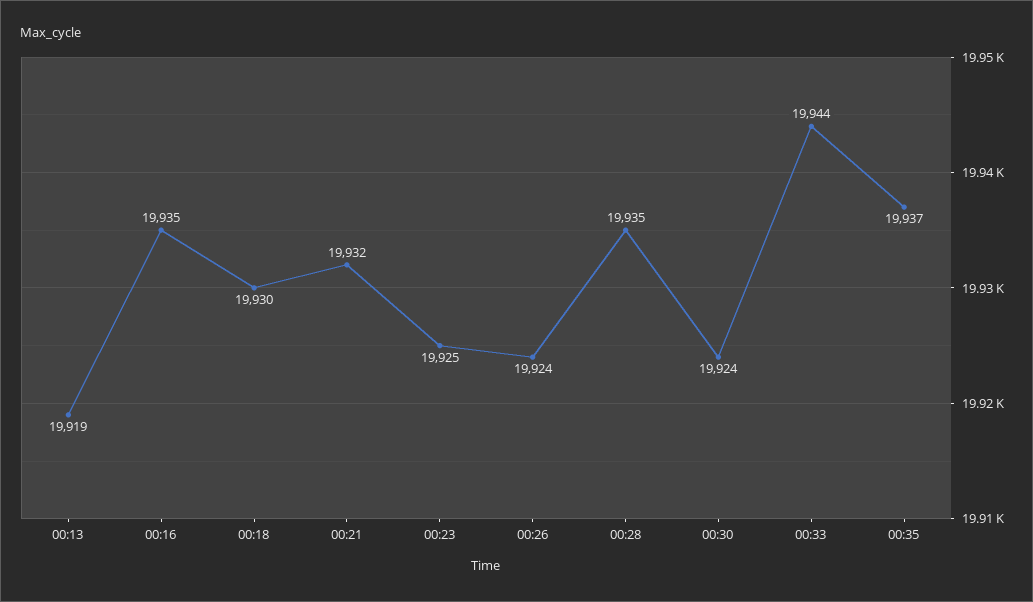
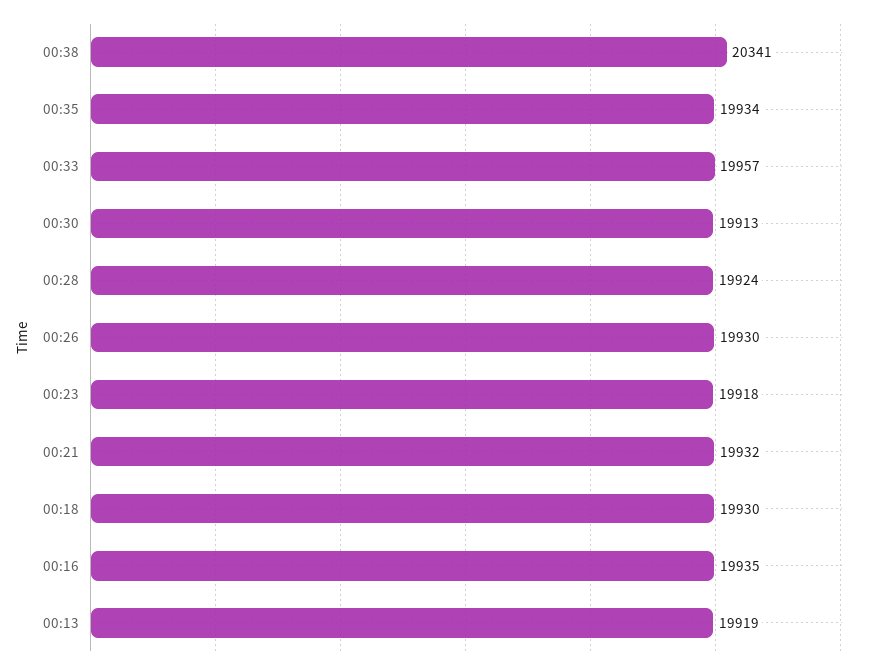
00:23: 19925 -> 19918
00:26: 19924 -> 19930
00:28: 19935 -> 19924
00:30: 19924 -> 19913
00:33: 19944 -> 19957
00:35: 19937 -> 19934
00:38: none -> 20341

